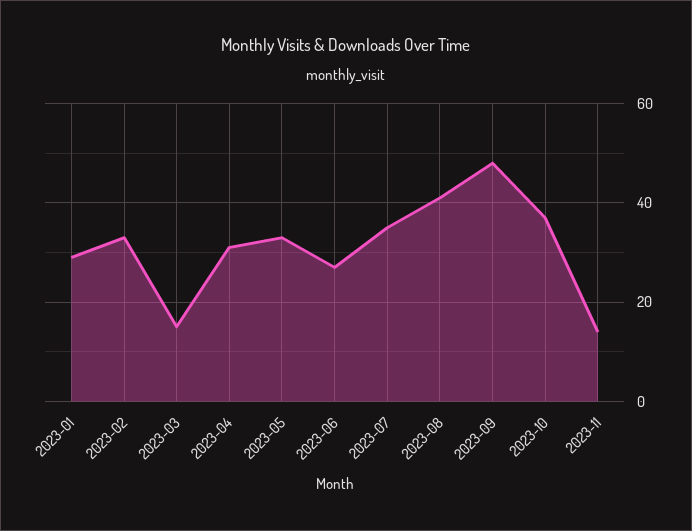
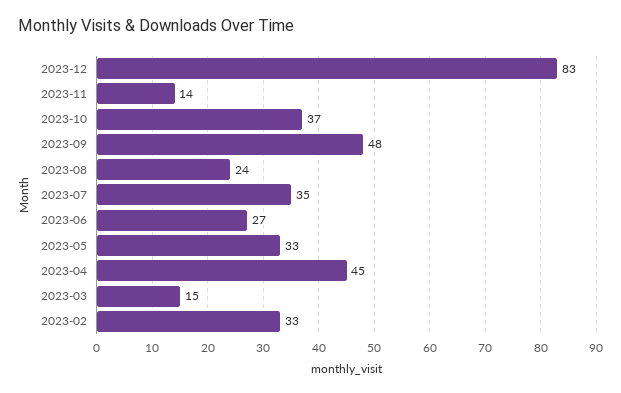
2023-01: 30 -> none
2023-04: 30 -> 45
2023-08: 40 -> 24
2023-12: none -> 83

